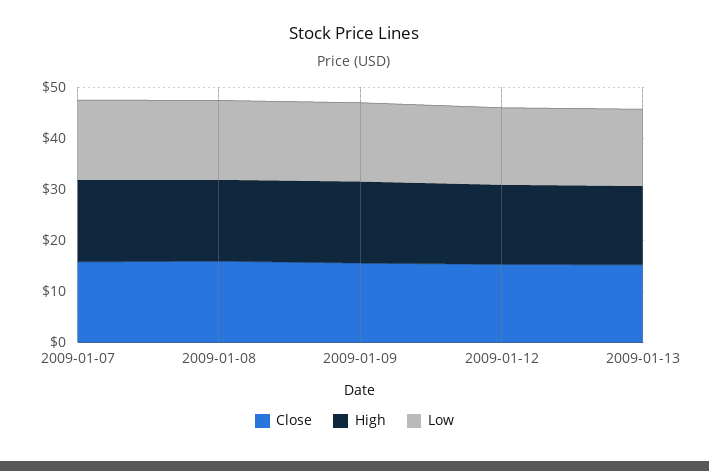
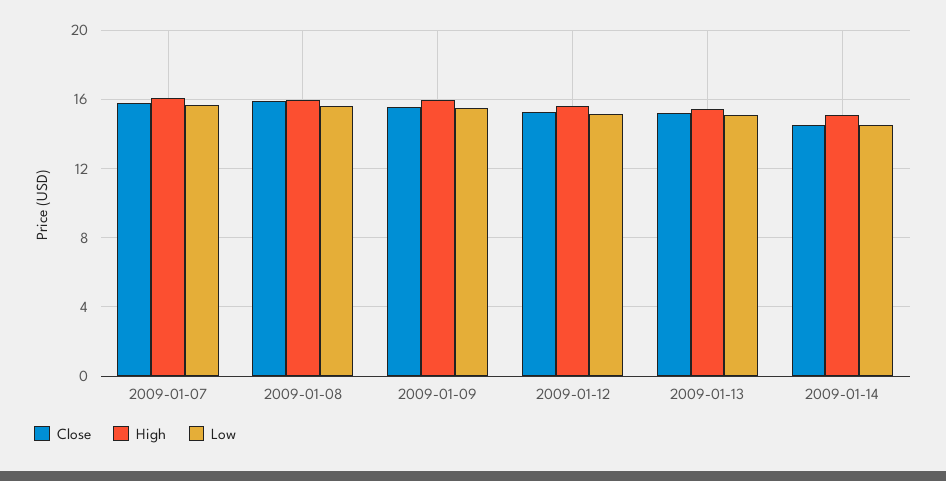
Close, 2009-01-14: none -> 14.5
High, 2009-01-14: none -> 15
Low, 2009-01-14: none -> 14.5

